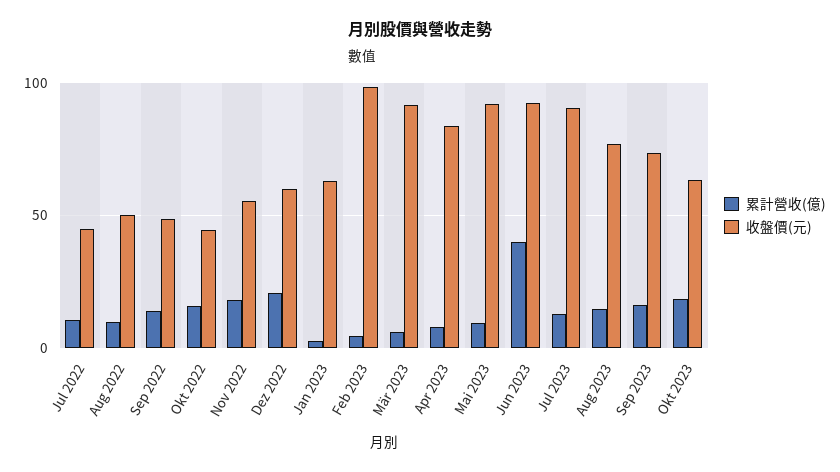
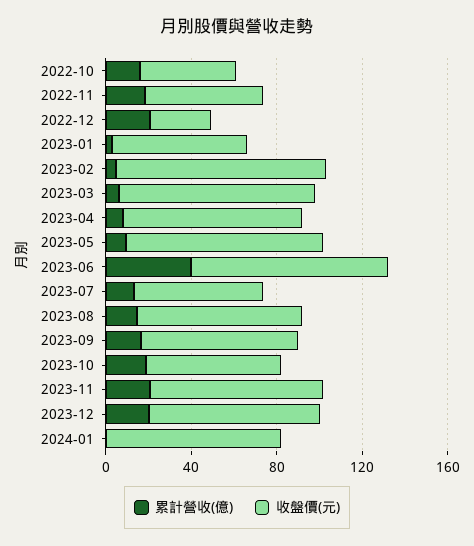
累計營收(億), Jul 2022: 10 -> none
收盤價(元), Jul 2022: 45 -> none
累計營收(億), Aug 2022: 10 -> none
收盤價(元), Aug 2022: 50 -> none
累計營收(億), Sep 2022: 15 -> none
收盤價(元), Sep 2022: 50 -> none
收盤價(元), Dez 2022: 60 -> 30
收盤價(元), Jul 2023: 90 -> 60
累計營收(億), 2023-11: none -> 20
收盤價(元), 2023-11: none -> 80
累計營收(億), 2023-12: none -> 20
收盤價(元), 2023-12: none -> 80
累計營收(億), 2024-01: none -> 0
收盤價(元), 2024-01: none -> 80

